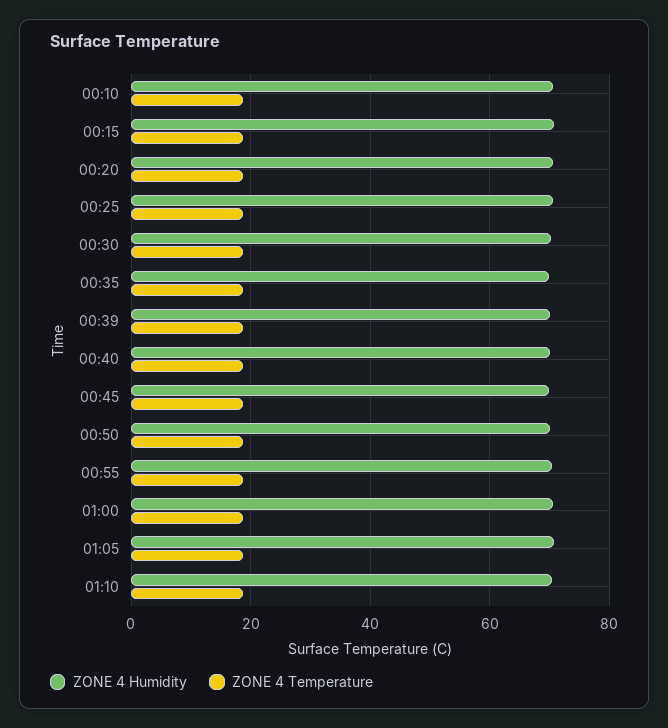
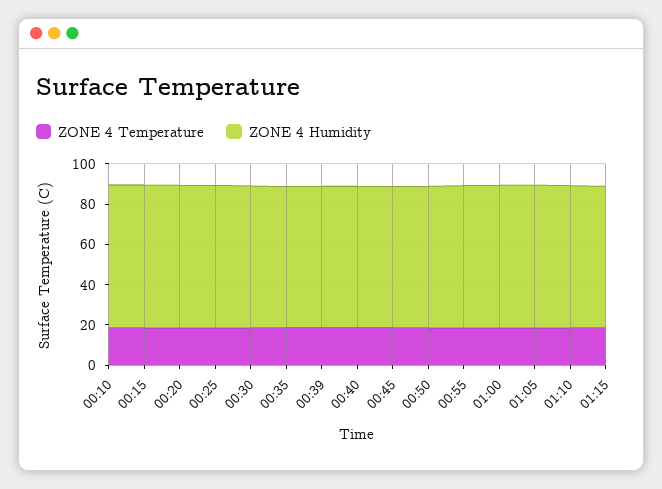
ZONE 4 Temperature, 01:15: none -> 20
ZONE 4 Humidity, 01:15: none -> 70

